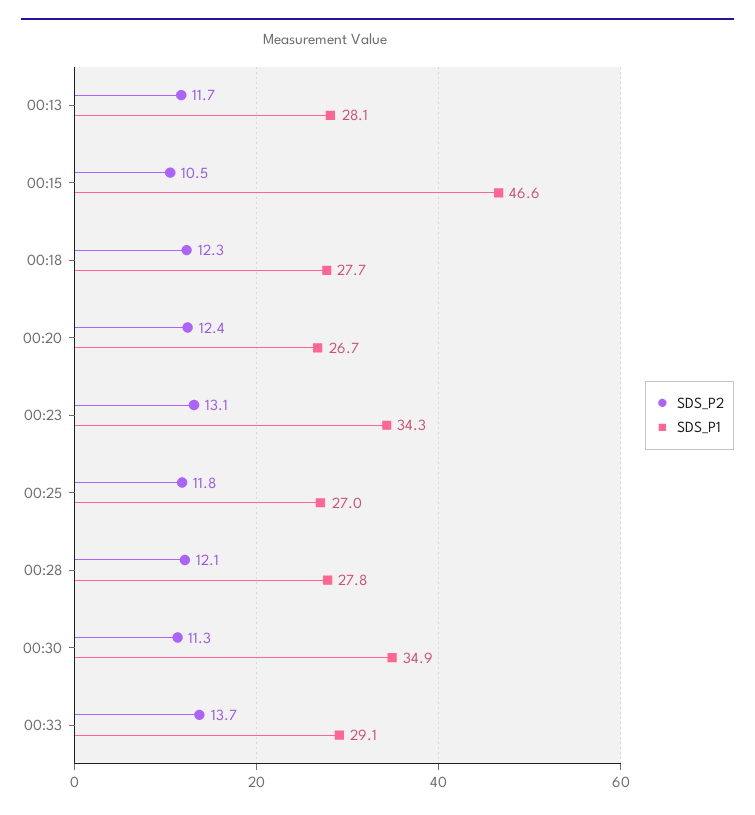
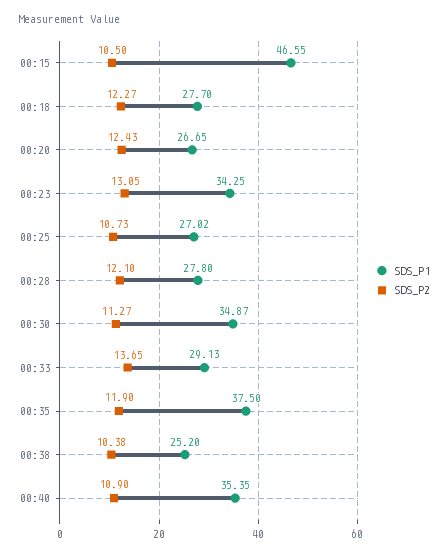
SDS_P2, 00:13: 11.7 -> none
SDS_P1, 00:13: 28.1 -> none
SDS_P2, 00:25: 11.8 -> 10.73
SDS_P1, 00:35: none -> 37.5
SDS_P2, 00:35: none -> 11.9
SDS_P1, 00:38: none -> 25.2
SDS_P2, 00:38: none -> 10.38
SDS_P1, 00:40: none -> 35.35
SDS_P2, 00:40: none -> 10.9

